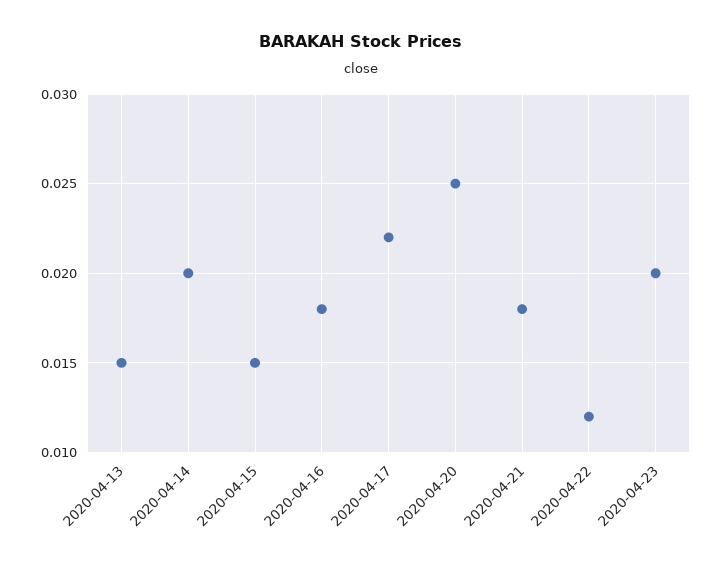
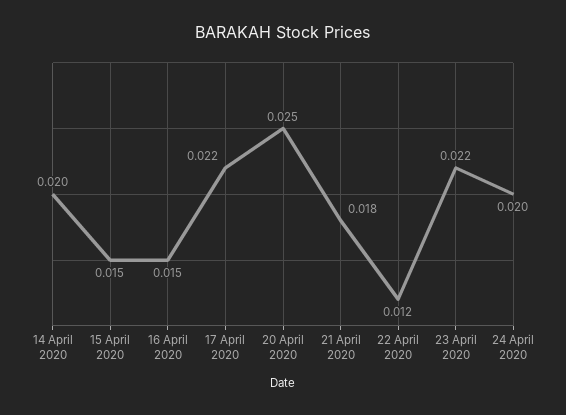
2020-04-13: 0.015 -> none
2020-04-16: 0.018 -> 0.015
2020-04-23: 0.02 -> 0.022
24 April 2020: none -> 0.02

